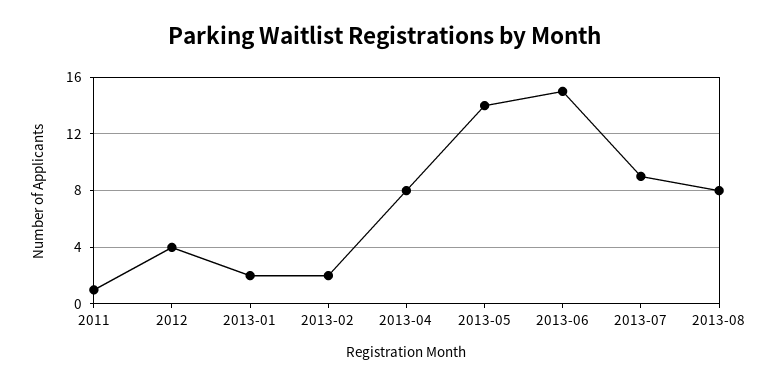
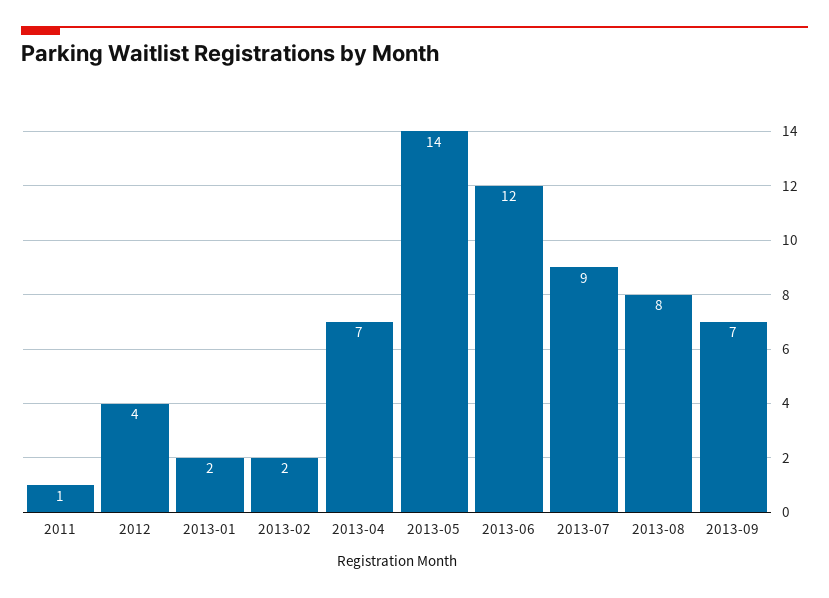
2013-04: 8 -> 7
2013-06: 15 -> 12
2013-09: none -> 7

